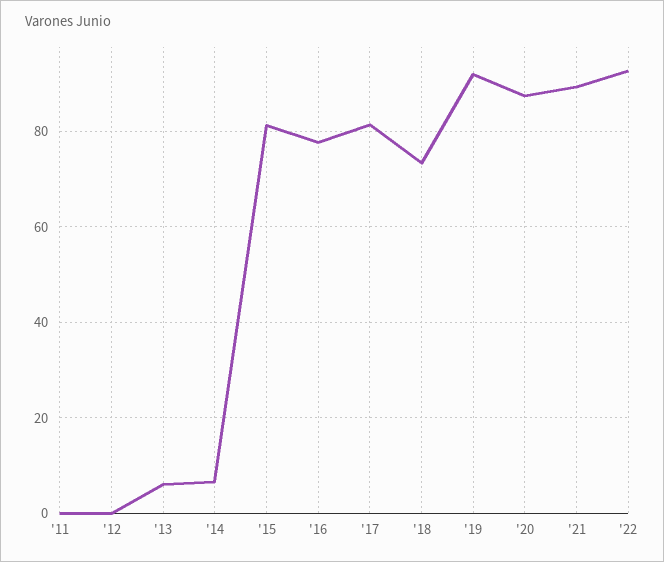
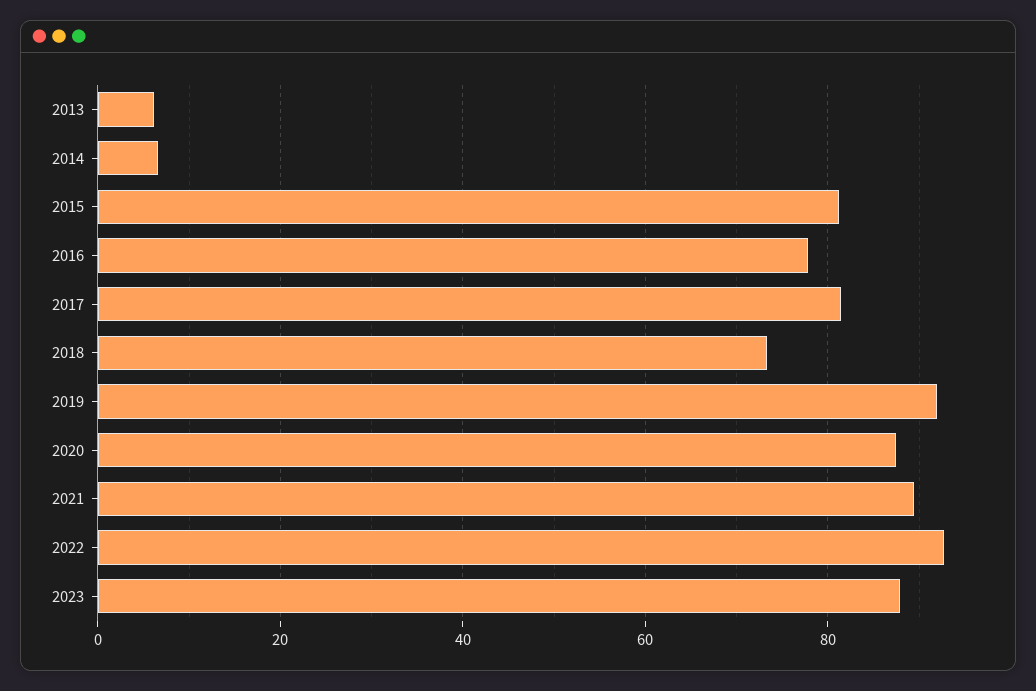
'11: 0 -> none
'12: 0 -> none
2023: none -> 88

